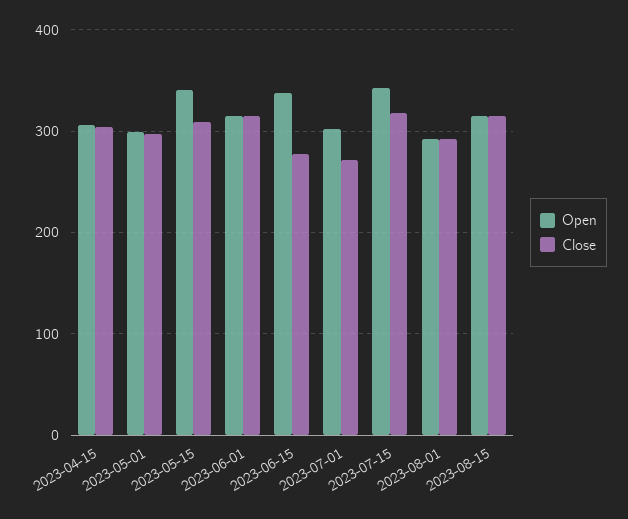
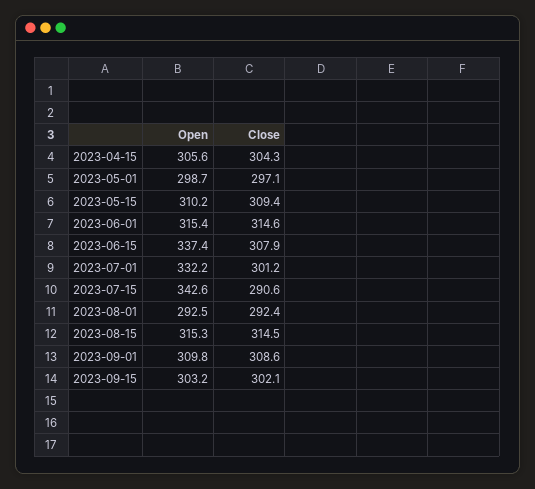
Open, 2023-05-15: 340 -> 310.2
Close, 2023-06-15: 280 -> 307.9
Open, 2023-07-01: 300 -> 332.2
Close, 2023-07-01: 270 -> 301.2
Close, 2023-07-15: 320 -> 290.6
Open, 2023-09-01: none -> 309.8
Close, 2023-09-01: none -> 308.6
Open, 2023-09-15: none -> 303.2
Close, 2023-09-15: none -> 302.1

